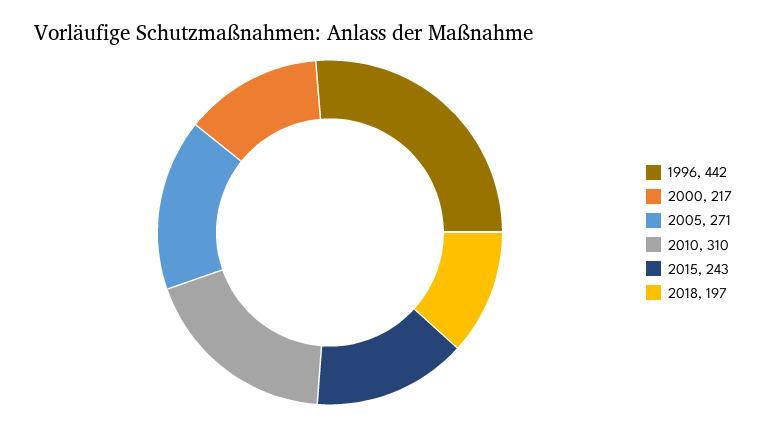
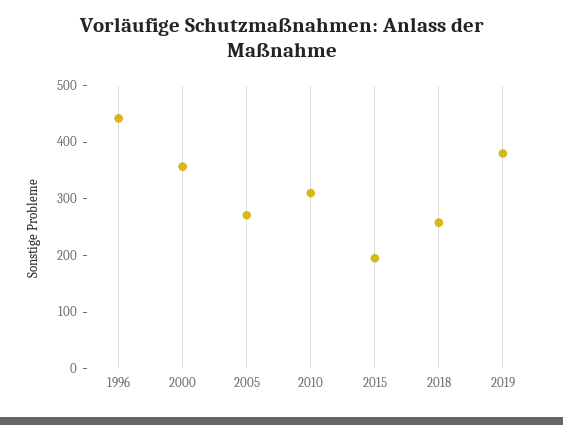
2000: 217 -> 360
2015: 243 -> 200
2018: 197 -> 260
2019: none -> 380

